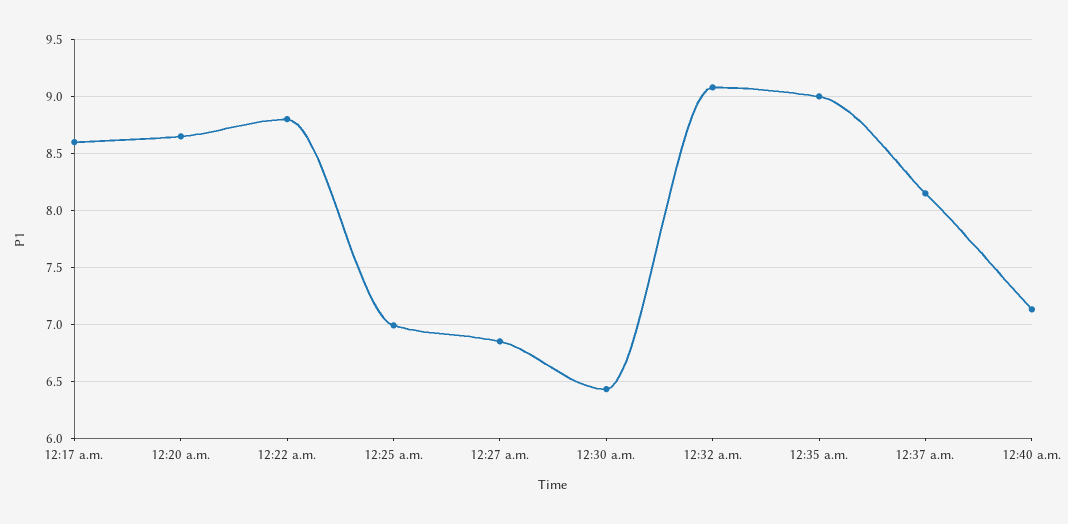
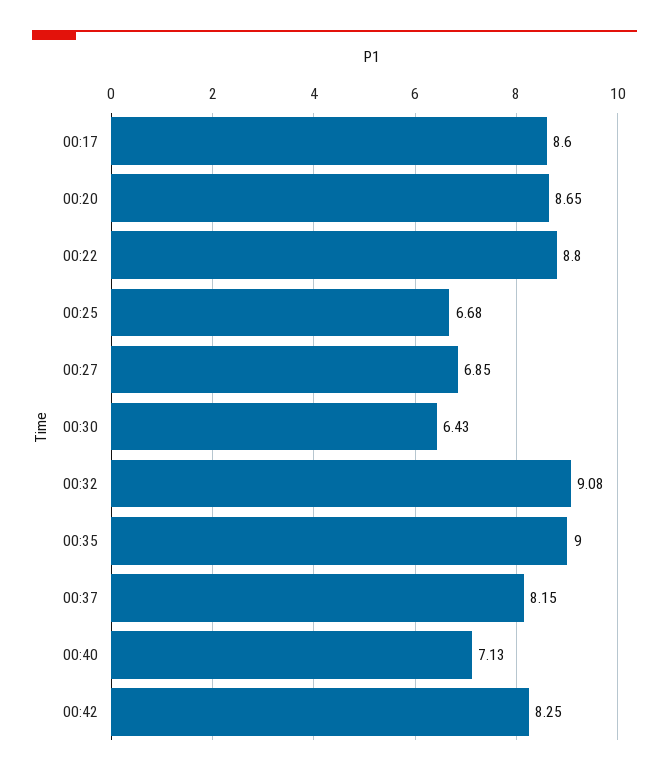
12:25 a.m.: 7 -> 6.68
00:42: none -> 8.25

